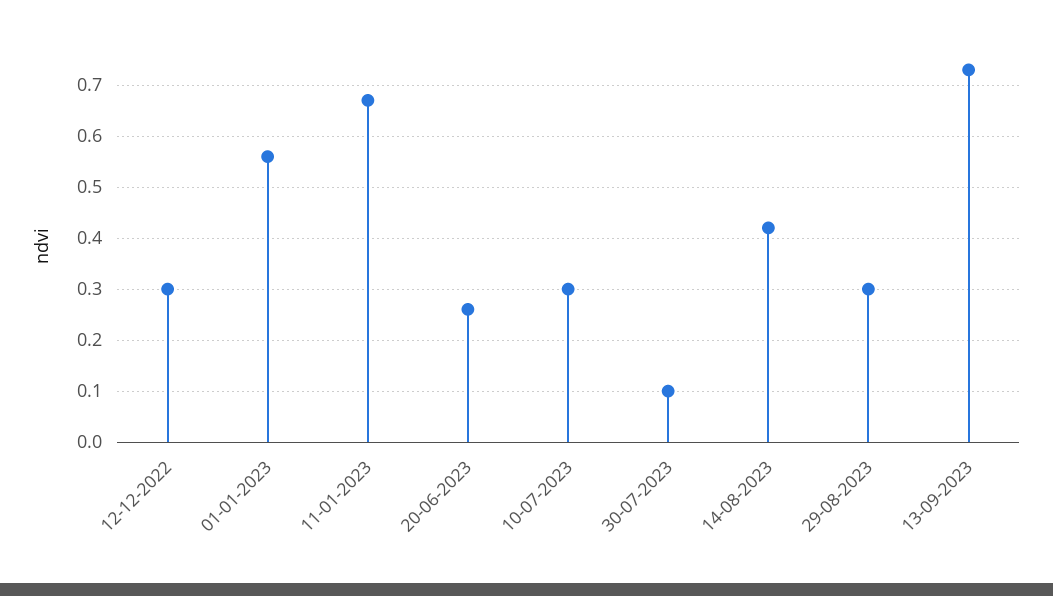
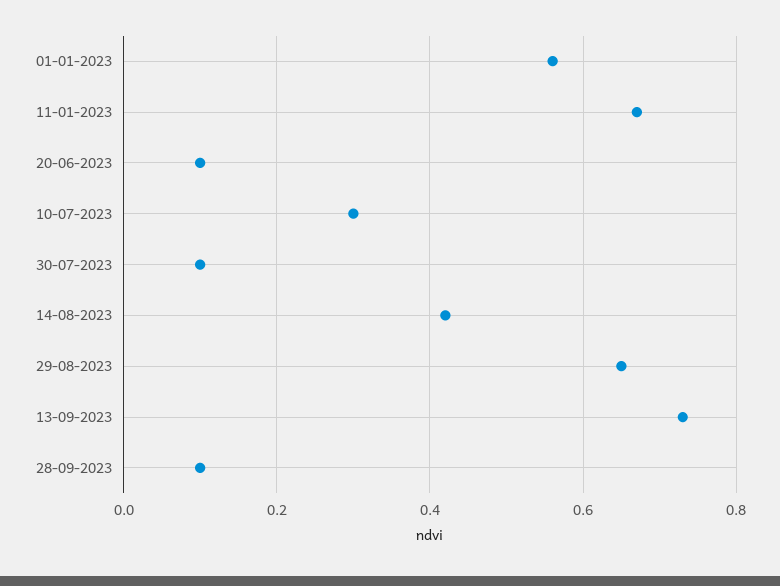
12-12-2022: 0.3 -> none
20-06-2023: 0.25 -> 0.1
29-08-2023: 0.3 -> 0.65
28-09-2023: none -> 0.1

